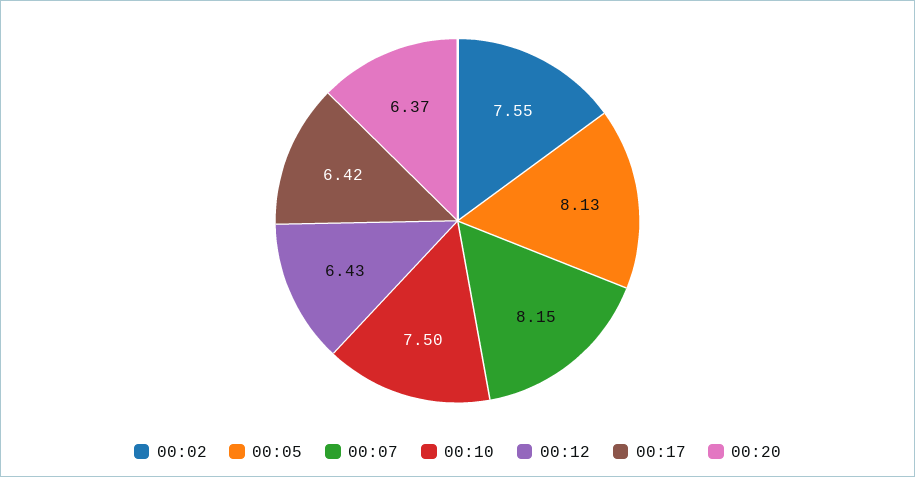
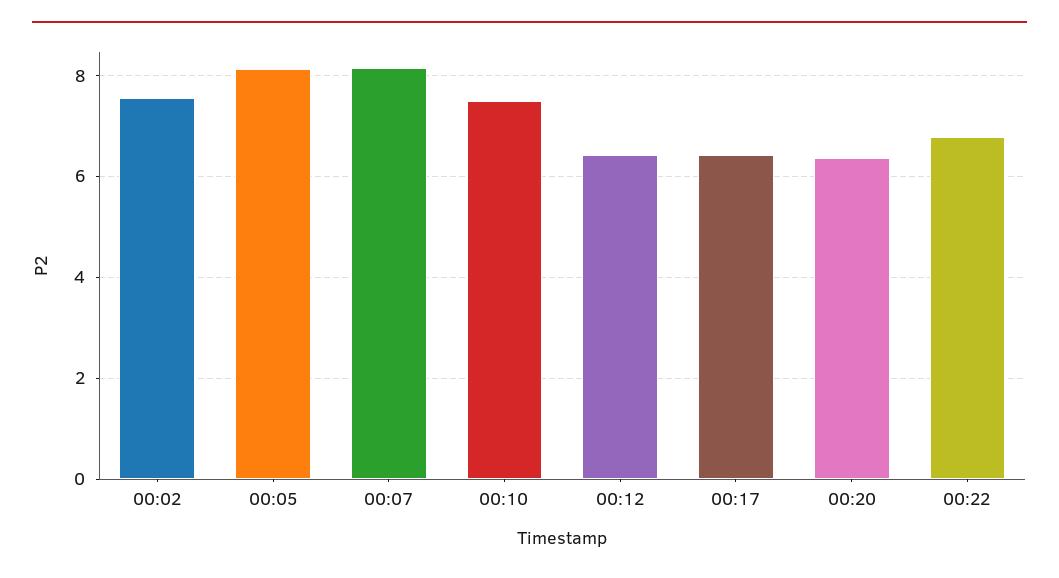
00:22: none -> 6.8

